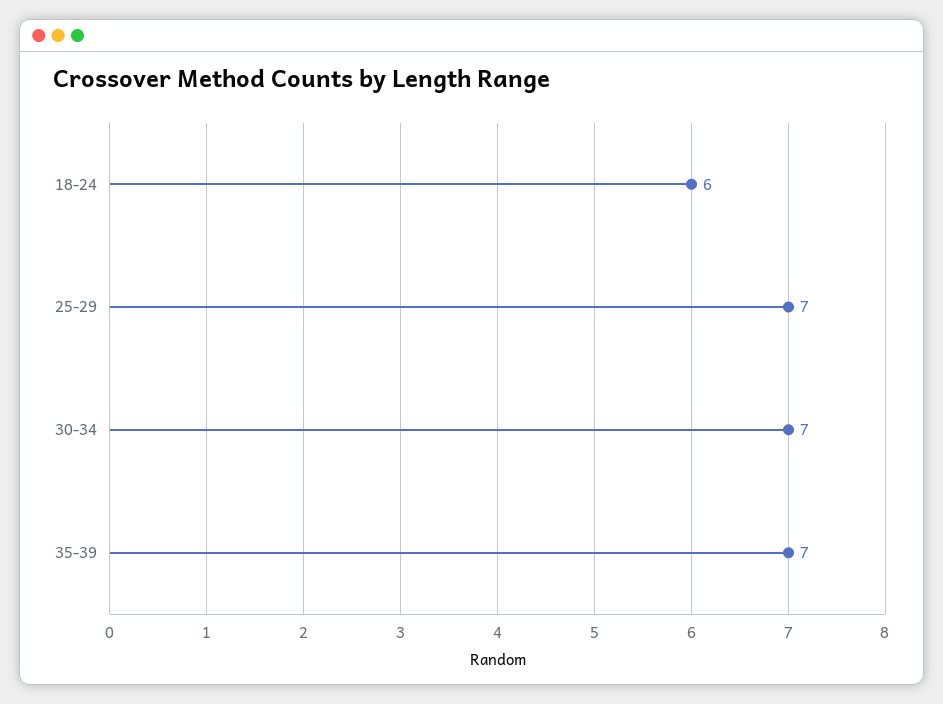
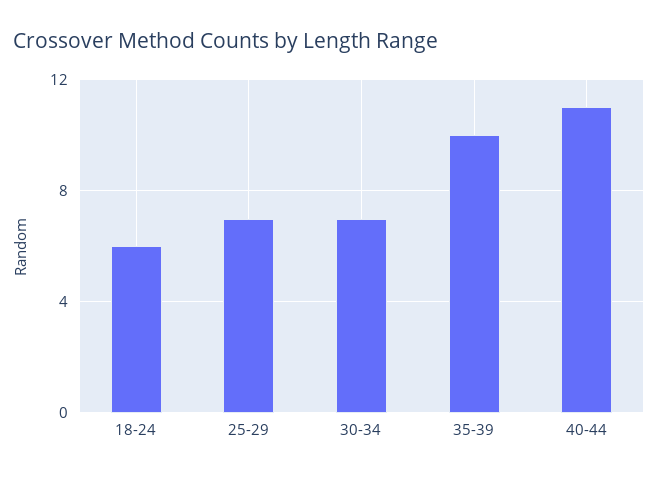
35-39: 7 -> 10
40-44: none -> 11

